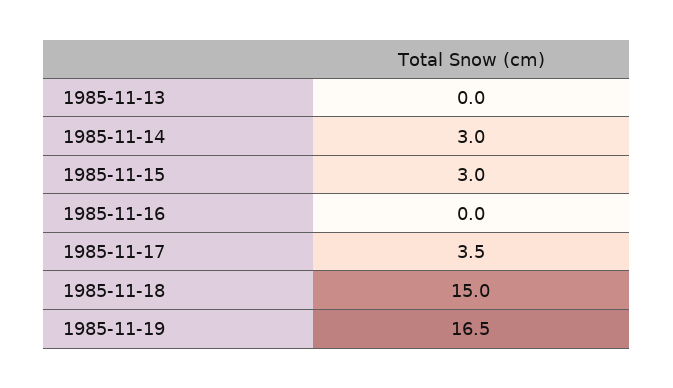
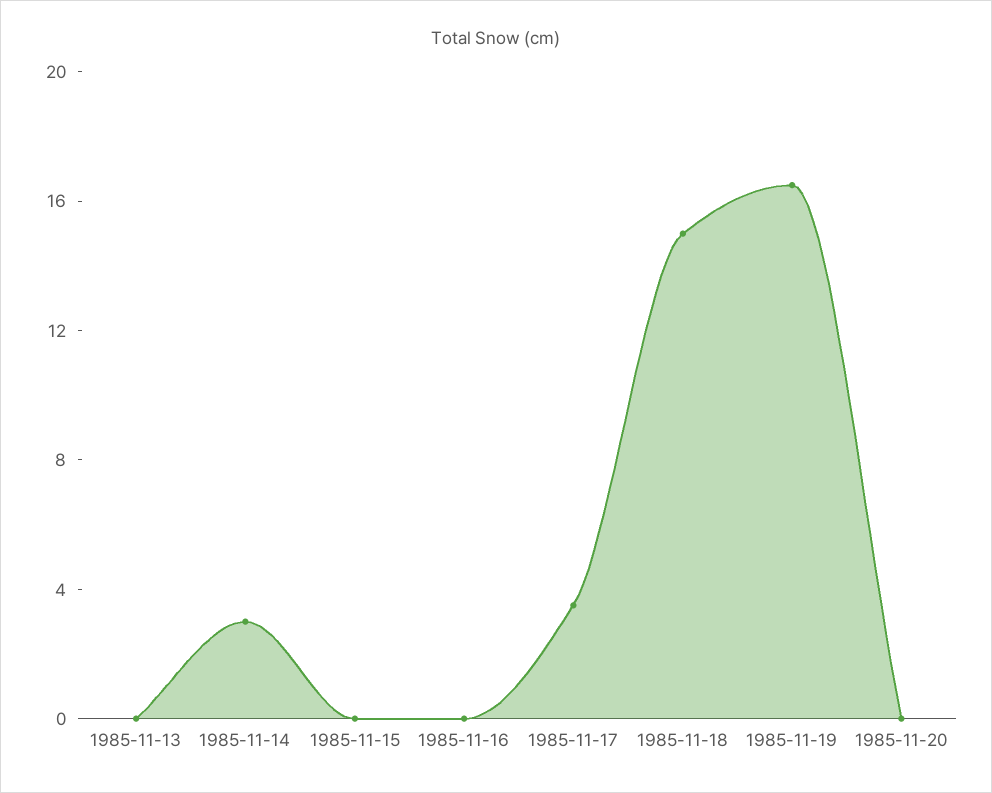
1985-11-15: 3 -> 0
1985-11-20: none -> 0

